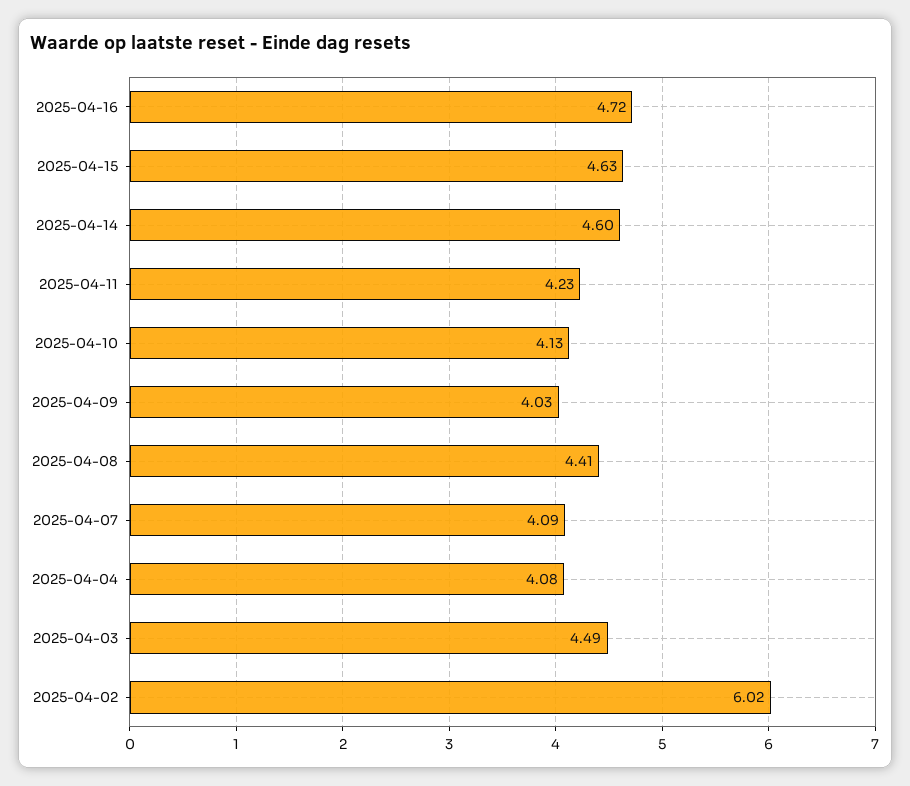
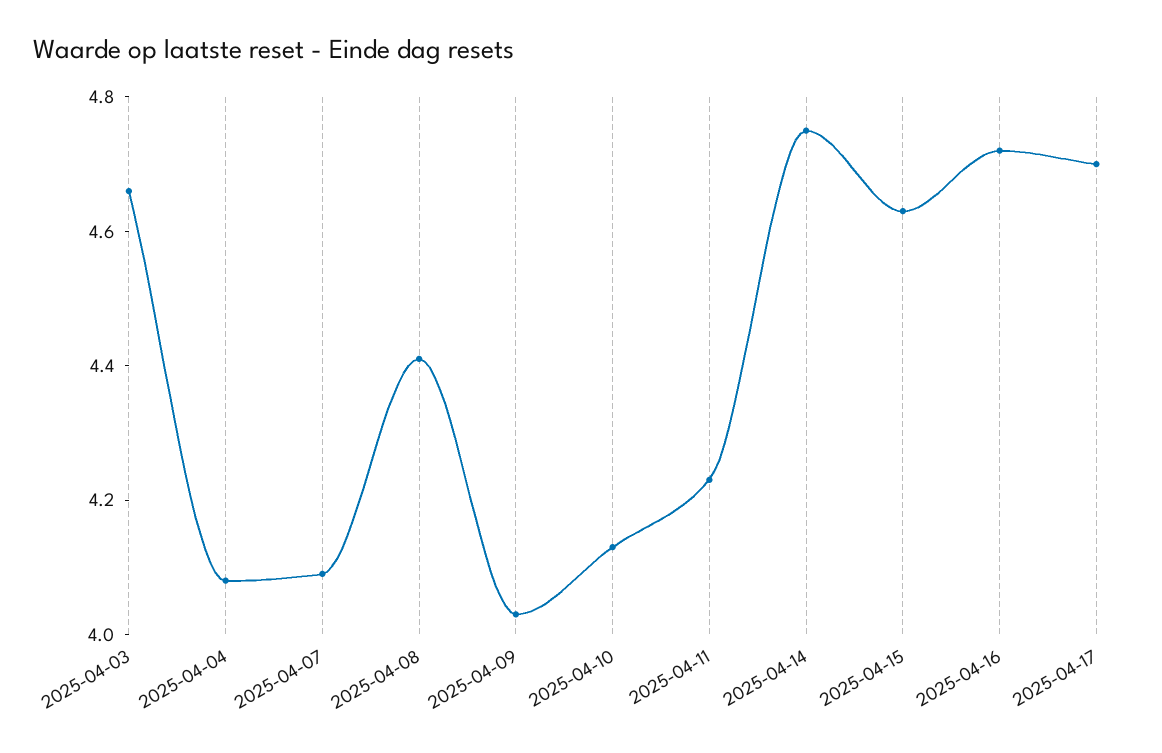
2025-04-14: 4.6 -> 4.75
2025-04-03: 4.49 -> 4.65
2025-04-02: 6.02 -> none
2025-04-17: none -> 4.7

